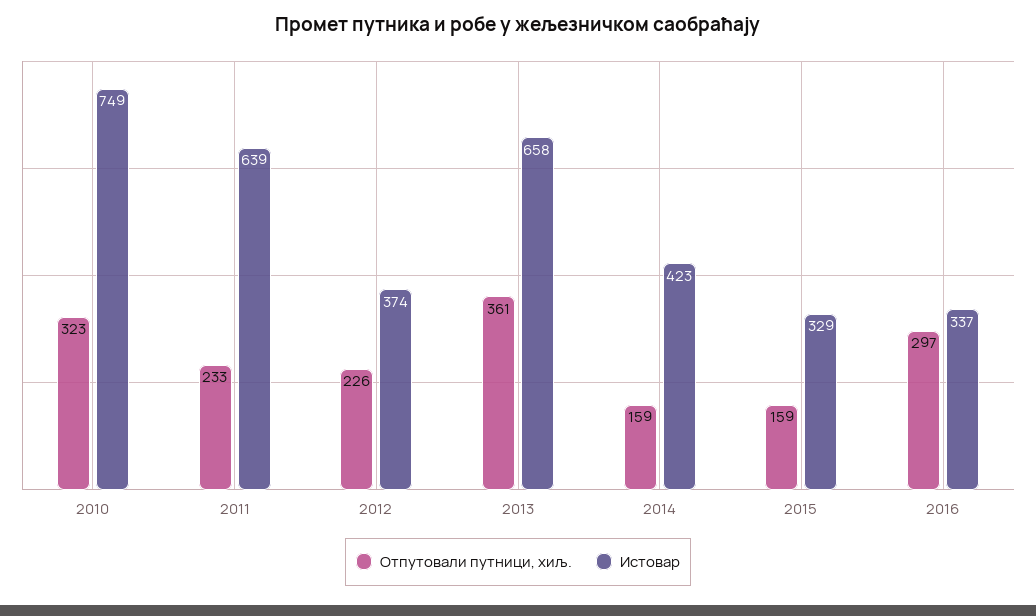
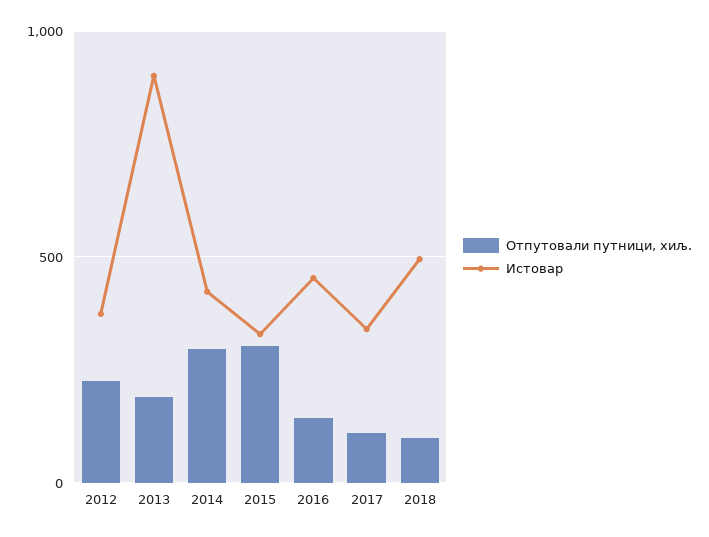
Отпутовали путници, хиљ., 2010: 323 -> none
Истовар, 2010: 749 -> none
Отпутовали путници, хиљ., 2011: 233 -> none
Истовар, 2011: 639 -> none
Отпутовали путници, хиљ., 2013: 361 -> 200
Истовар, 2013: 658 -> 900
Отпутовали путници, хиљ., 2014: 159 -> 300
Отпутовали путници, хиљ., 2015: 159 -> 300
Отпутовали путници, хиљ., 2016: 297 -> 150
Истовар, 2016: 337 -> 450
Отпутовали путници, хиљ., 2017: none -> 100
Истовар, 2017: none -> 350
Отпутовали путници, хиљ., 2018: none -> 100
Истовар, 2018: none -> 500

